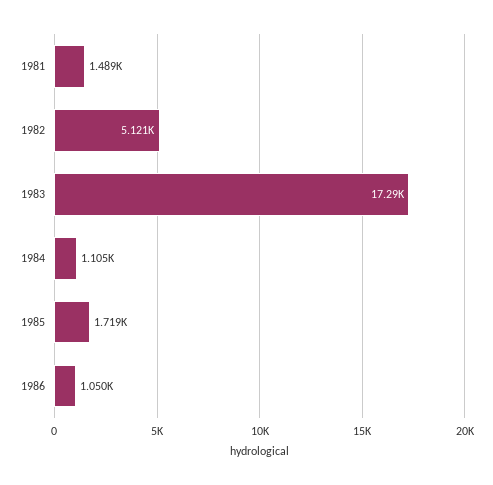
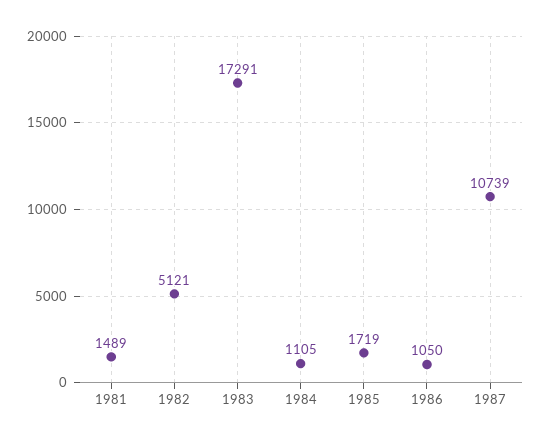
1987: none -> 10739

